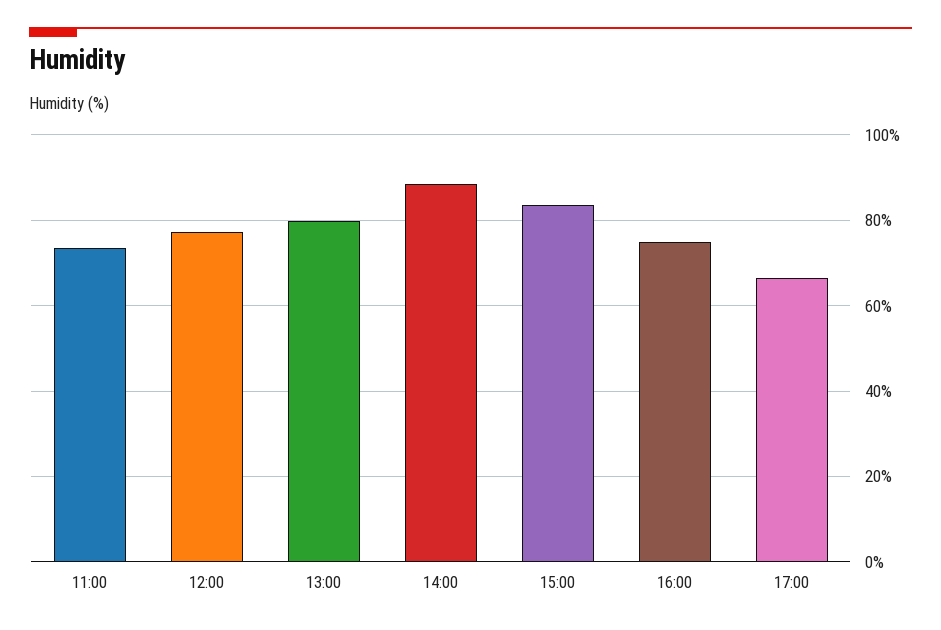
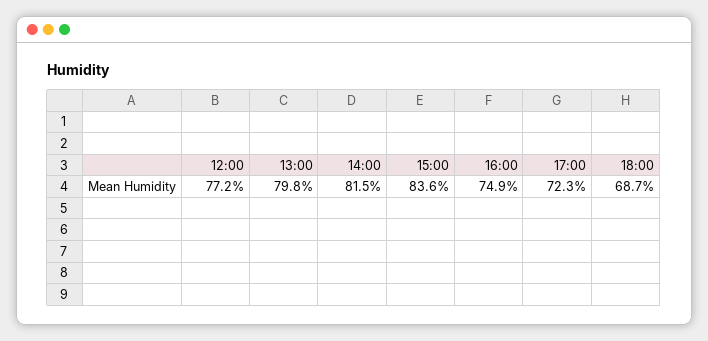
11:00: 74 -> none
14:00: 88 -> 81.5
17:00: 66 -> 72.3
18:00: none -> 68.7

